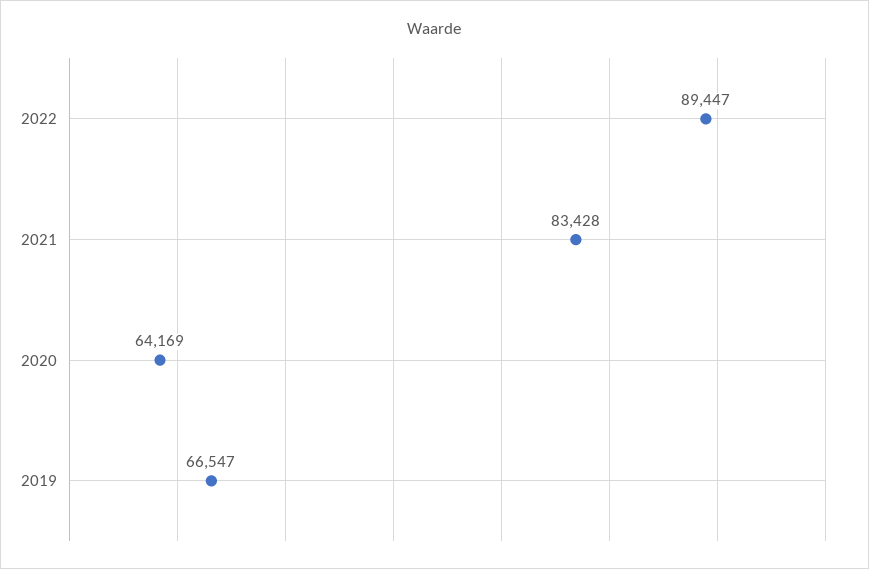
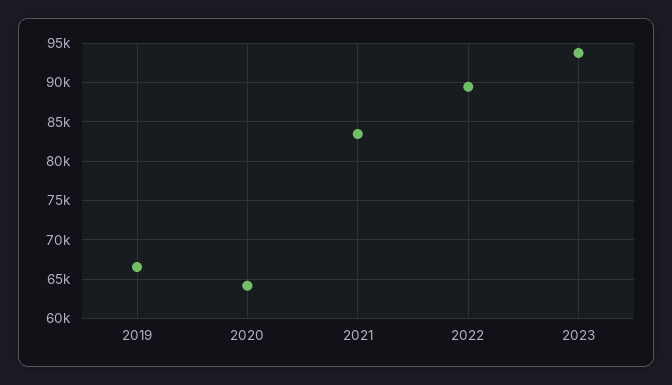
2023: none -> 94000

